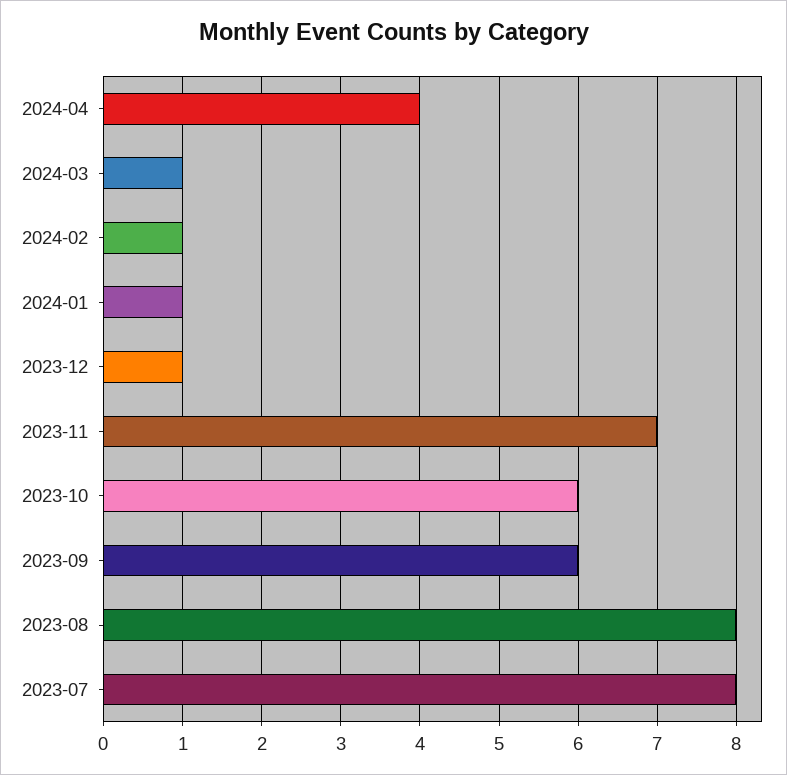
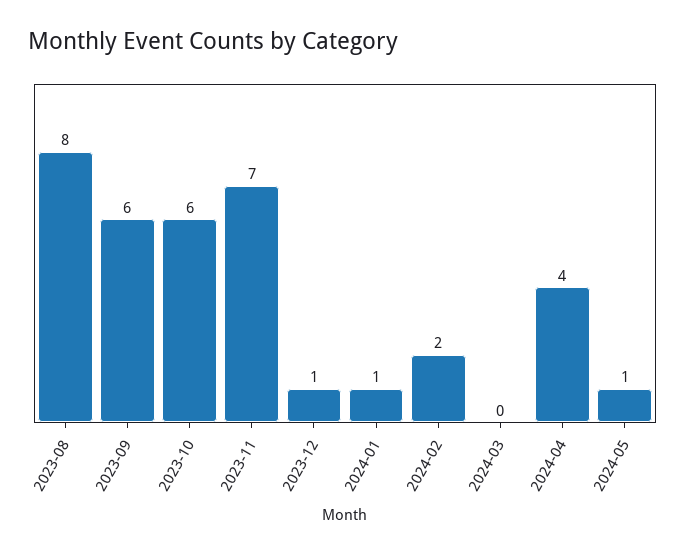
2024-03: 1 -> 0
2024-02: 1 -> 2
2023-07: 8 -> none
2024-05: none -> 1

